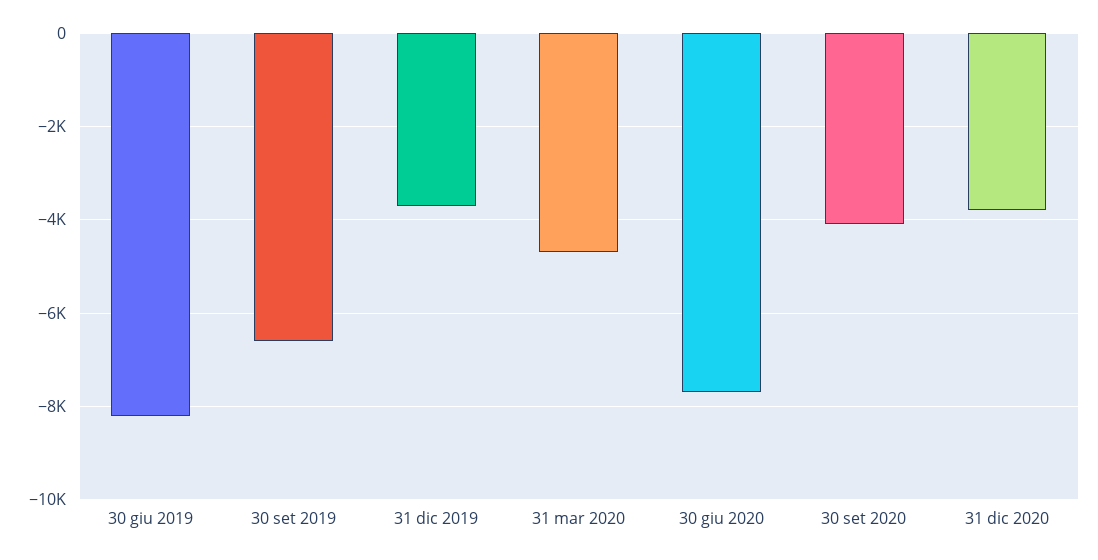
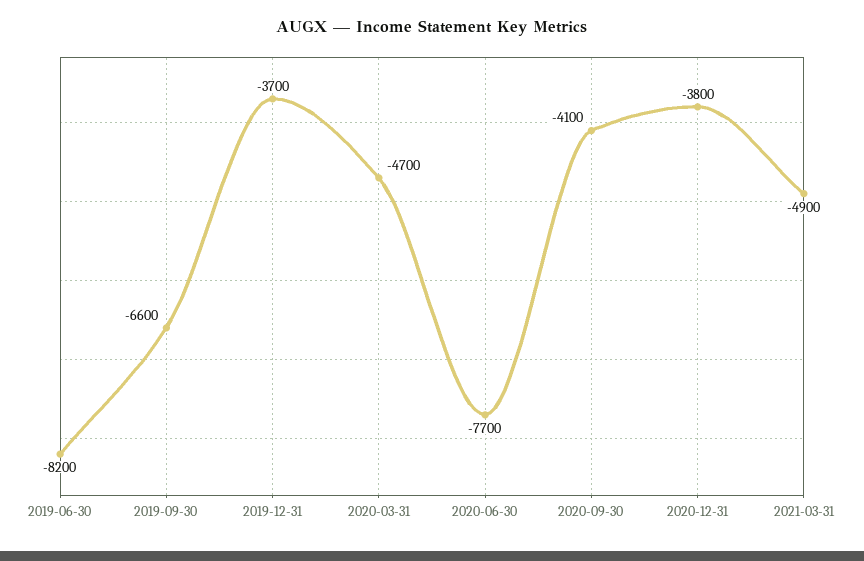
2021-03-31: none -> -4900

